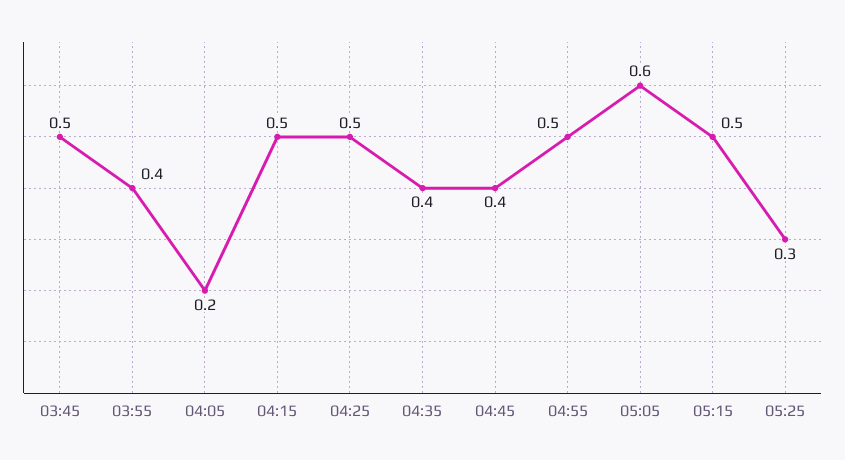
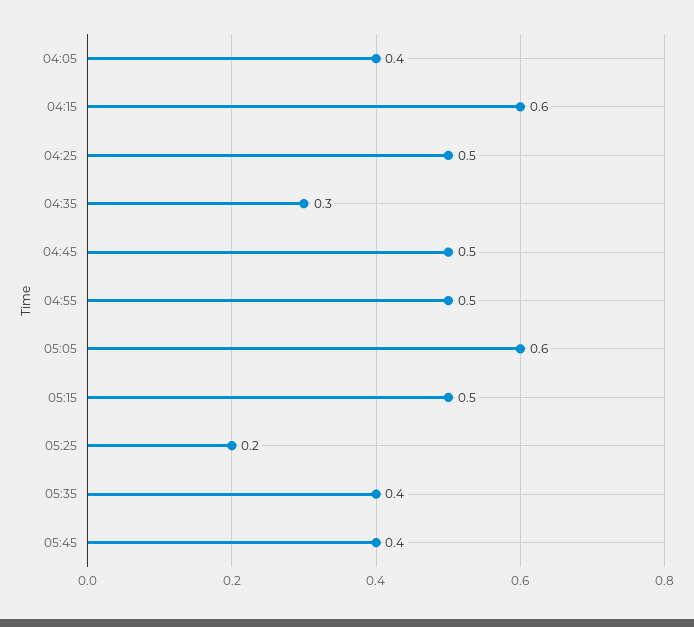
03:45: 0.5 -> none
03:55: 0.4 -> none
04:05: 0.2 -> 0.4
04:15: 0.5 -> 0.6
04:35: 0.4 -> 0.3
04:45: 0.4 -> 0.5
05:25: 0.3 -> 0.2
05:35: none -> 0.4
05:45: none -> 0.4

